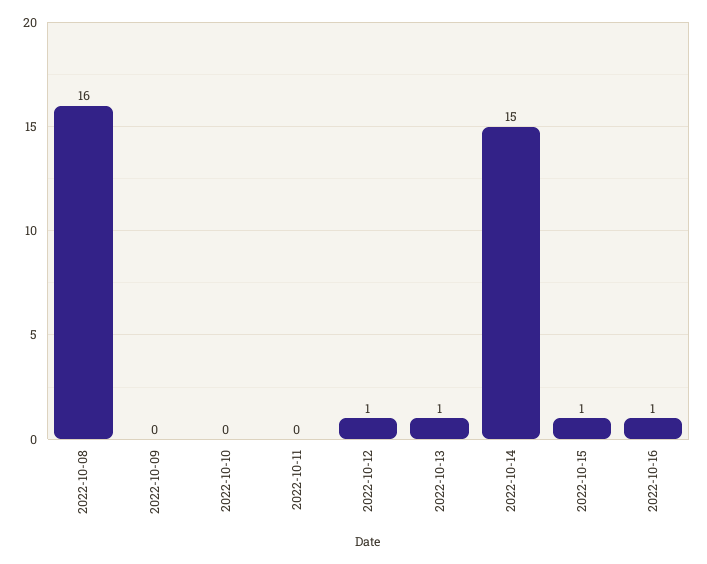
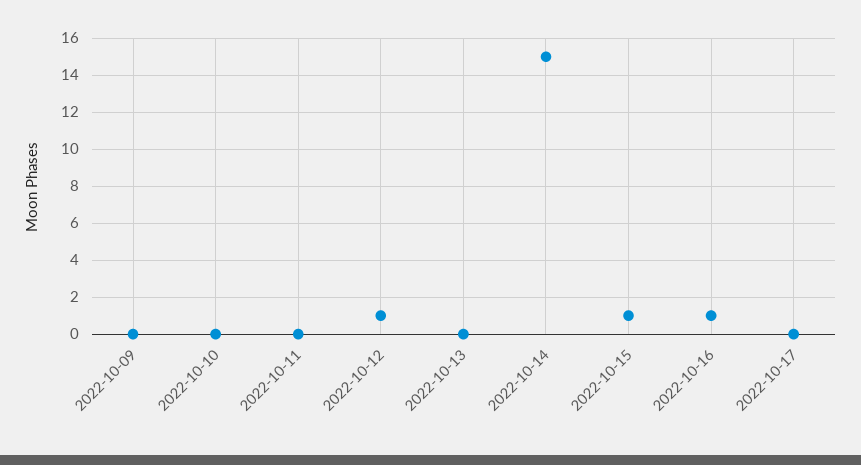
2022-10-08: 16 -> none
2022-10-13: 1 -> 0
2022-10-17: none -> 0

